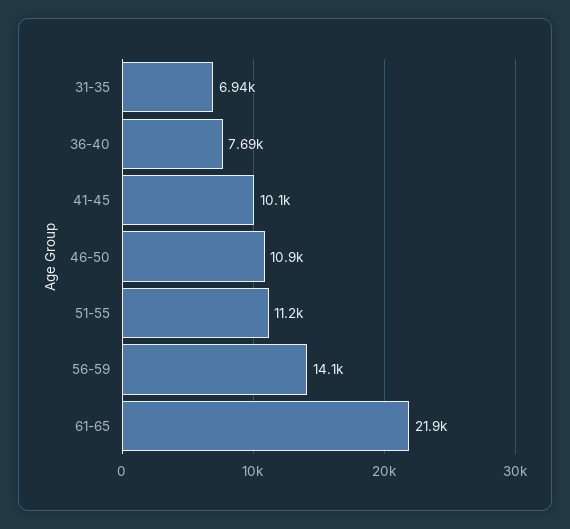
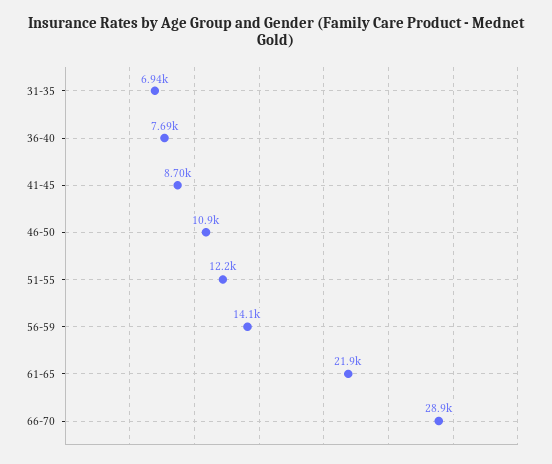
41-45: 10100 -> 8700
51-55: 11200 -> 12200
66-70: none -> 28900

